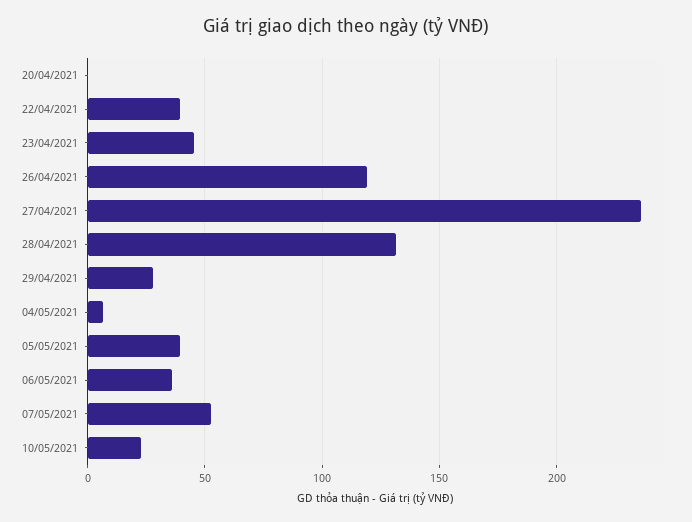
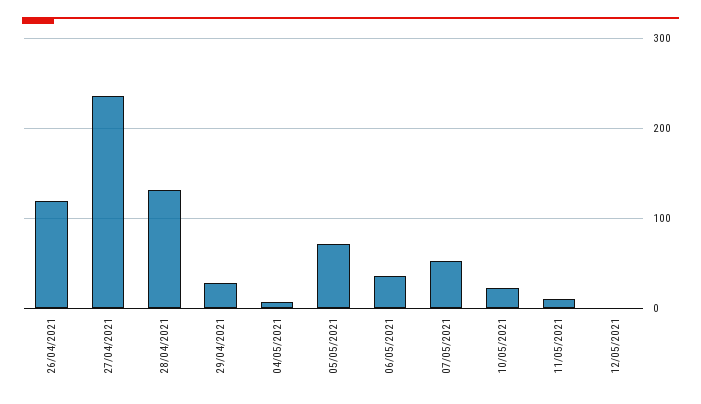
20/04/2021: 0 -> none
22/04/2021: 40 -> none
23/04/2021: 45 -> none
05/05/2021: 40 -> 70
11/05/2021: none -> 10
12/05/2021: none -> 0

